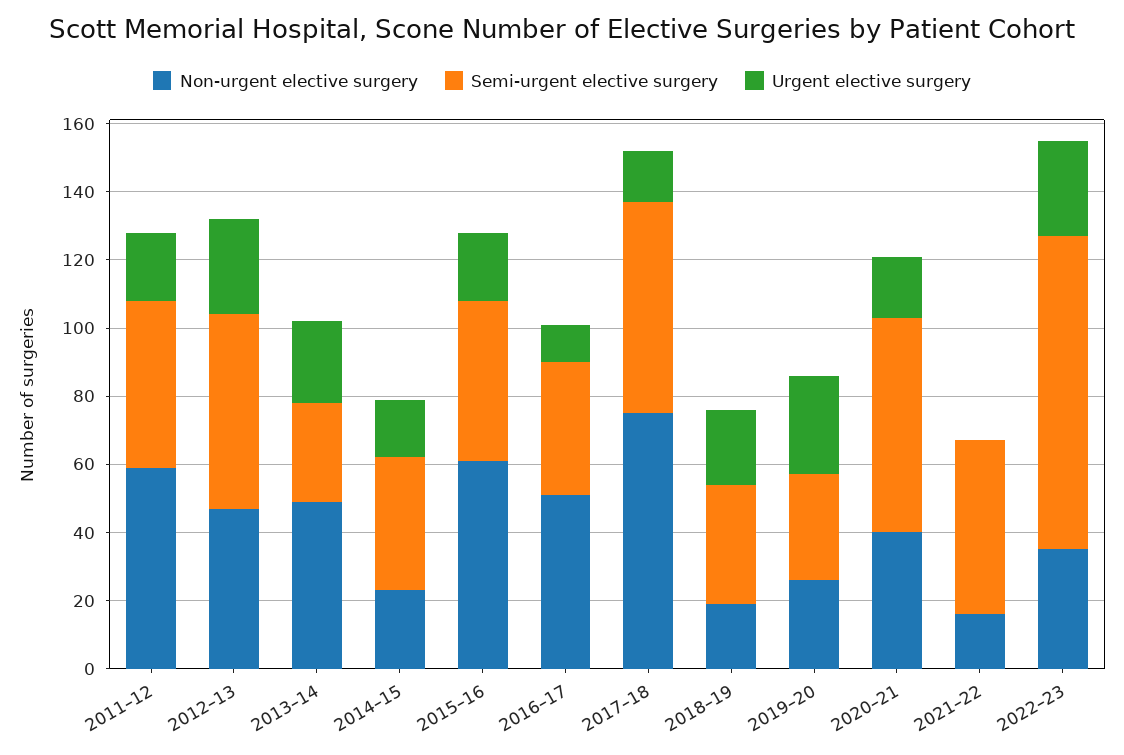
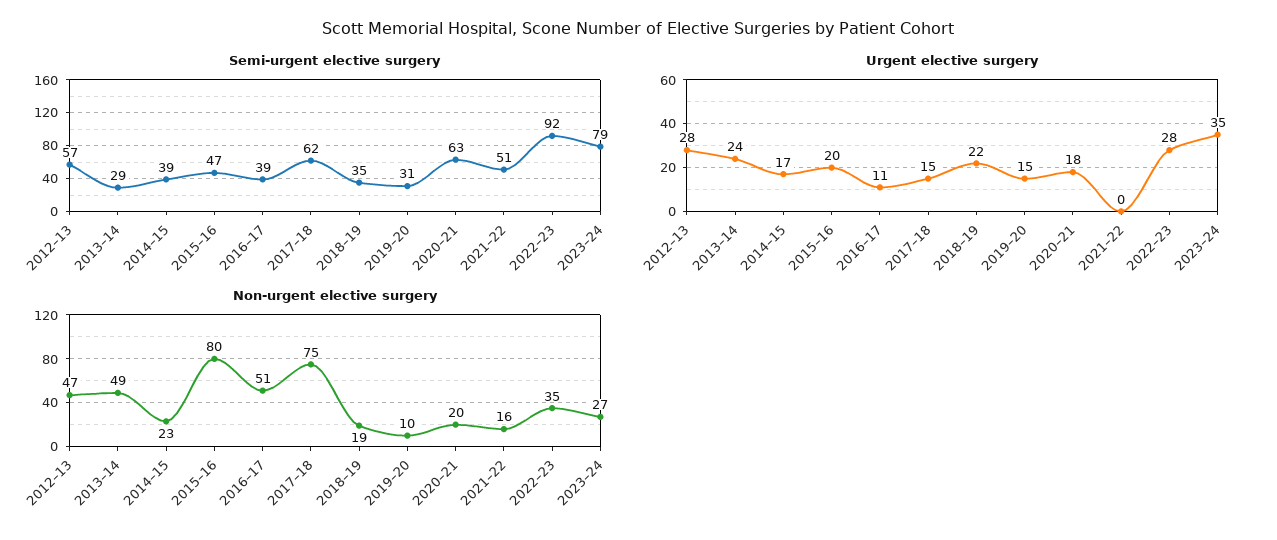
Non-urgent elective surgery, 2011–12: 60 -> none
Semi-urgent elective surgery, 2011–12: 50 -> none
Urgent elective surgery, 2011–12: 20 -> none
Non-urgent elective surgery, 2015–16: 60 -> 80
Non-urgent elective surgery, 2019–20: 25 -> 10
Urgent elective surgery, 2019–20: 30 -> 15
Non-urgent elective surgery, 2020–21: 40 -> 20
Semi-urgent elective surgery, 2023–24: none -> 79
Urgent elective surgery, 2023–24: none -> 35
Non-urgent elective surgery, 2023–24: none -> 27

